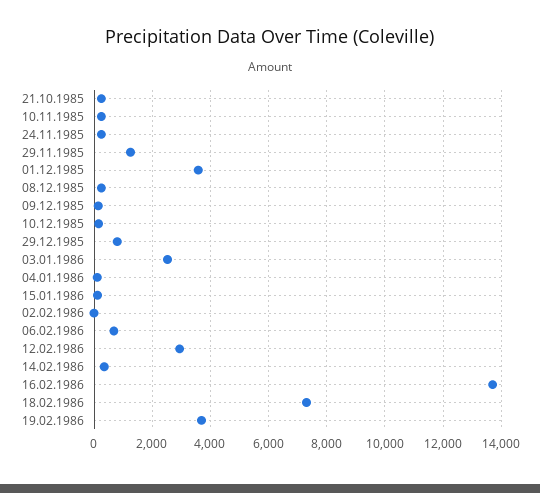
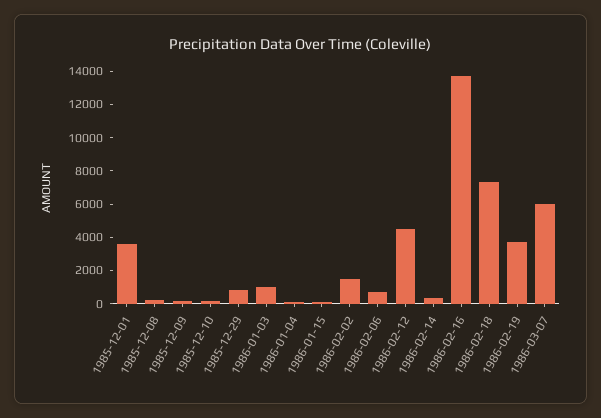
21.10.1985: 250 -> none
10.11.1985: 250 -> none
24.11.1985: 250 -> none
29.11.1985: 1250 -> none
03.01.1986: 2500 -> 1000
02.02.1986: 0 -> 1500
12.02.1986: 3000 -> 4500
1986-03-07: none -> 6000

